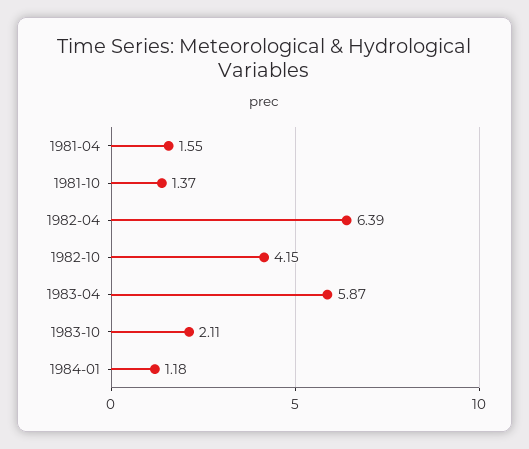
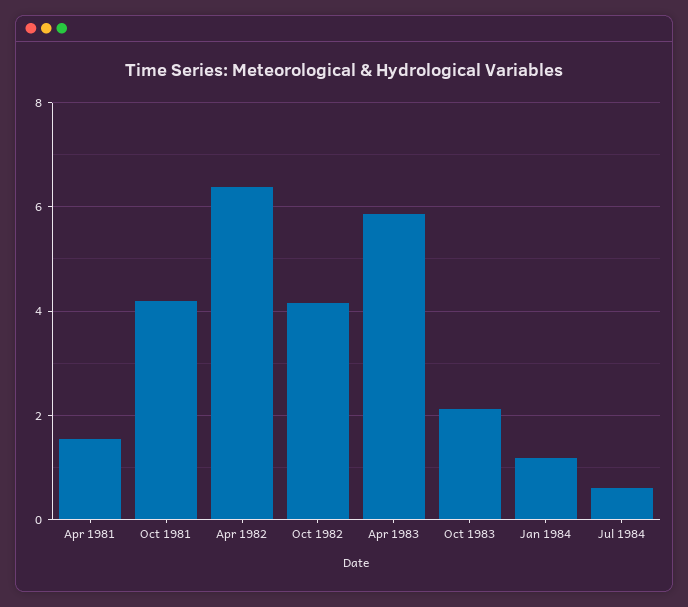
1981-10: 1.37 -> 4.2
Jul 1984: none -> 0.6

